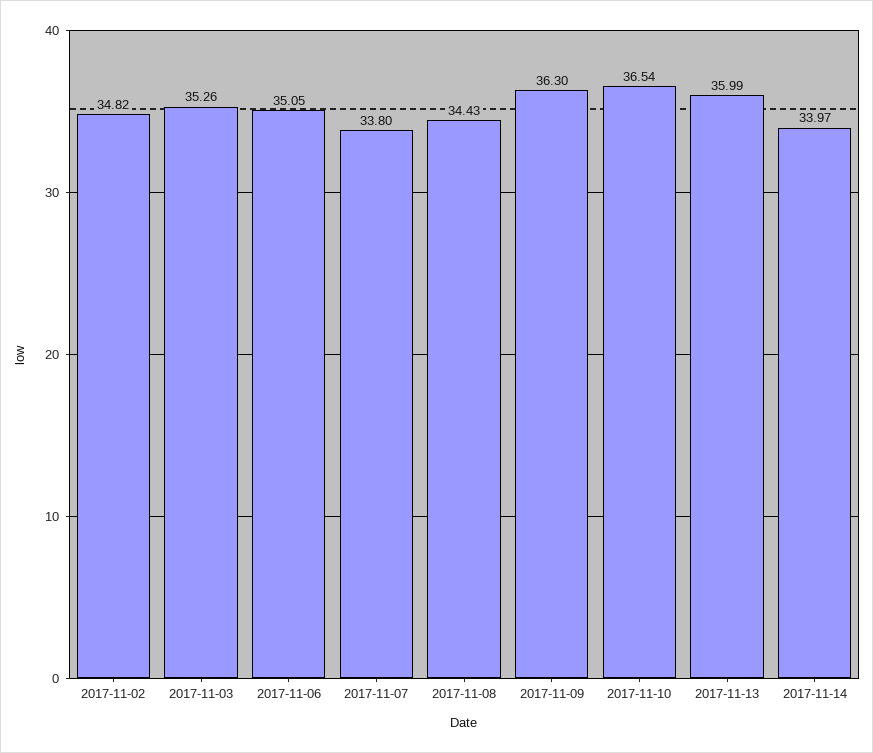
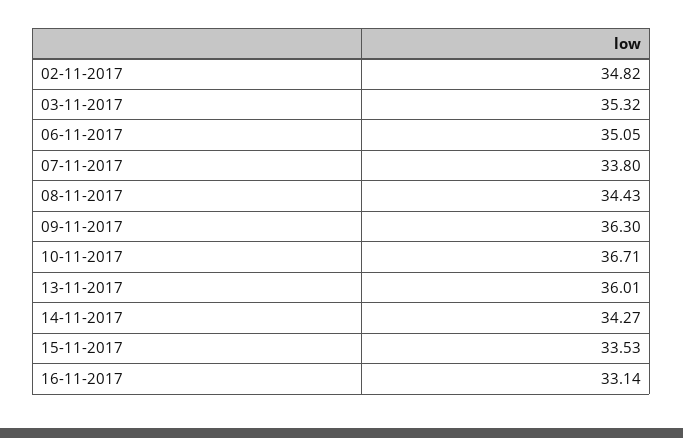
2017-11-03: 35.26 -> 35.32
2017-11-10: 36.54 -> 36.71
2017-11-13: 35.99 -> 36.01
2017-11-14: 33.97 -> 34.27
15-11-2017: none -> 33.53
16-11-2017: none -> 33.14

